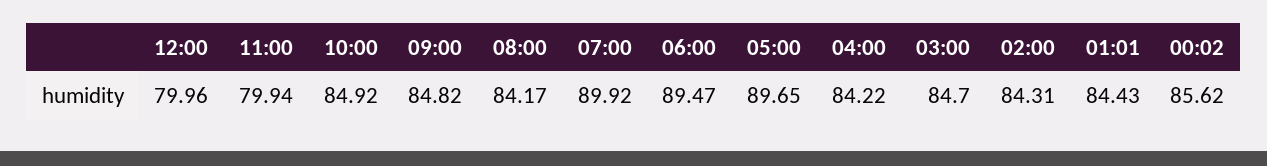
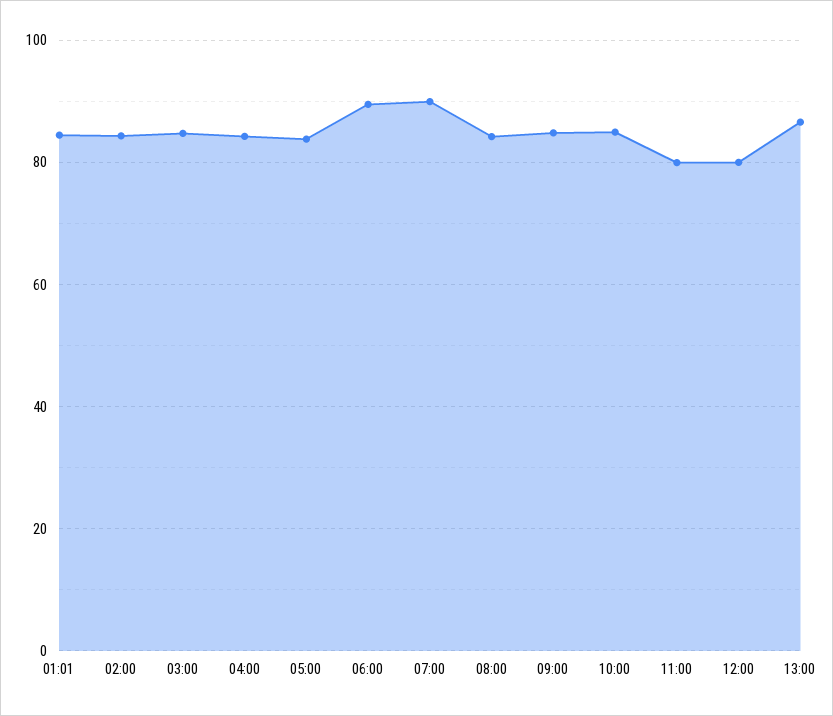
05:00: 89.65 -> 84
00:02: 85.62 -> none
13:00: none -> 86

